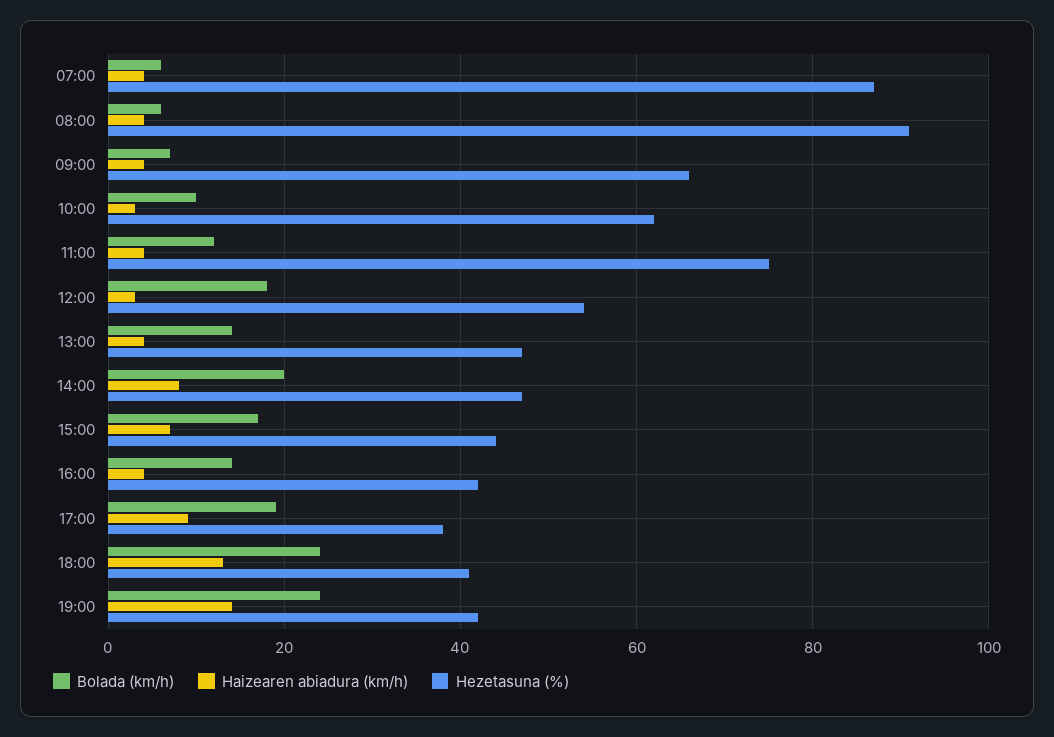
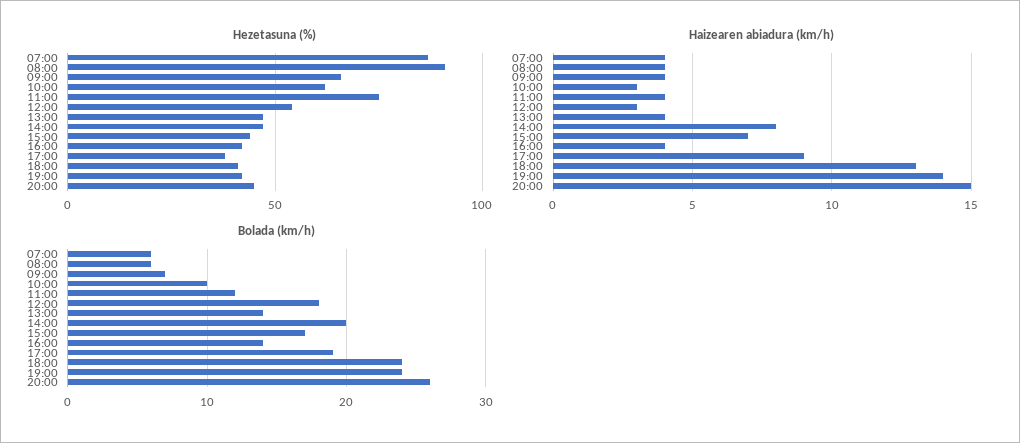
Hezetasuna (%), 20:00: none -> 45
Haizearen abiadura (km/h), 20:00: none -> 15
Bolada (km/h), 20:00: none -> 26

